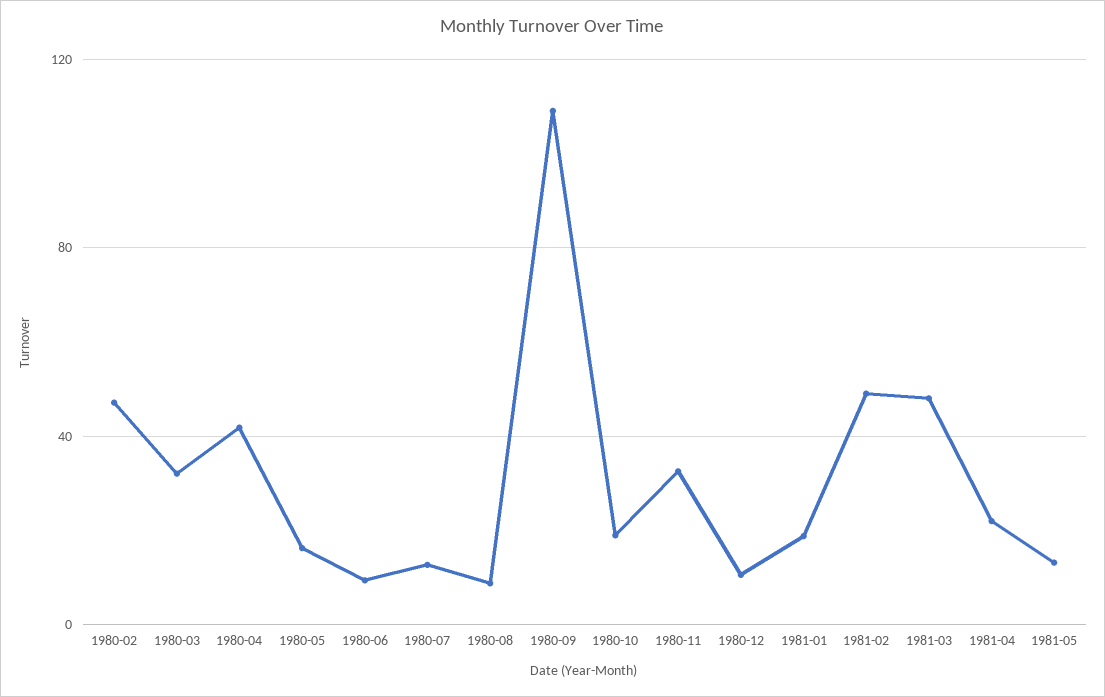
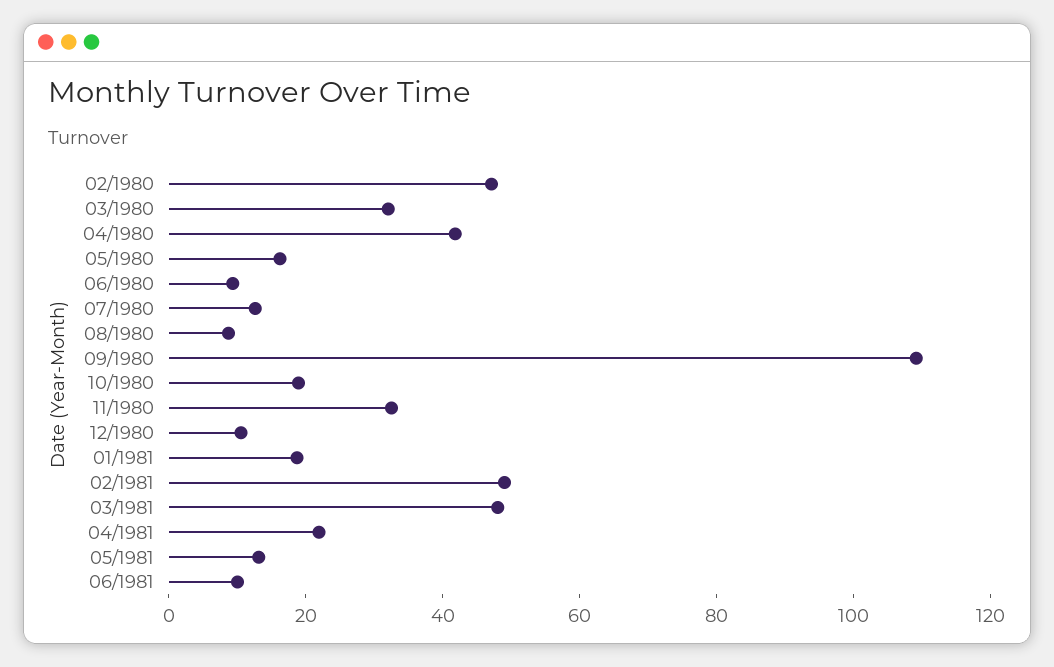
06/1981: none -> 10

